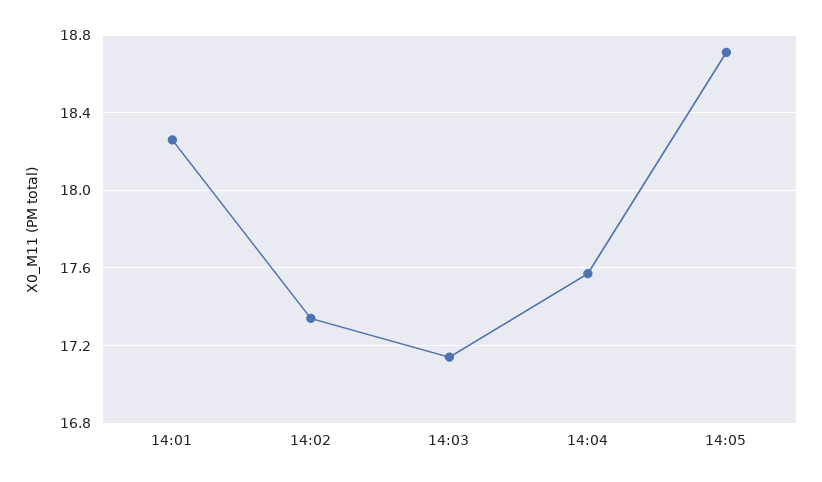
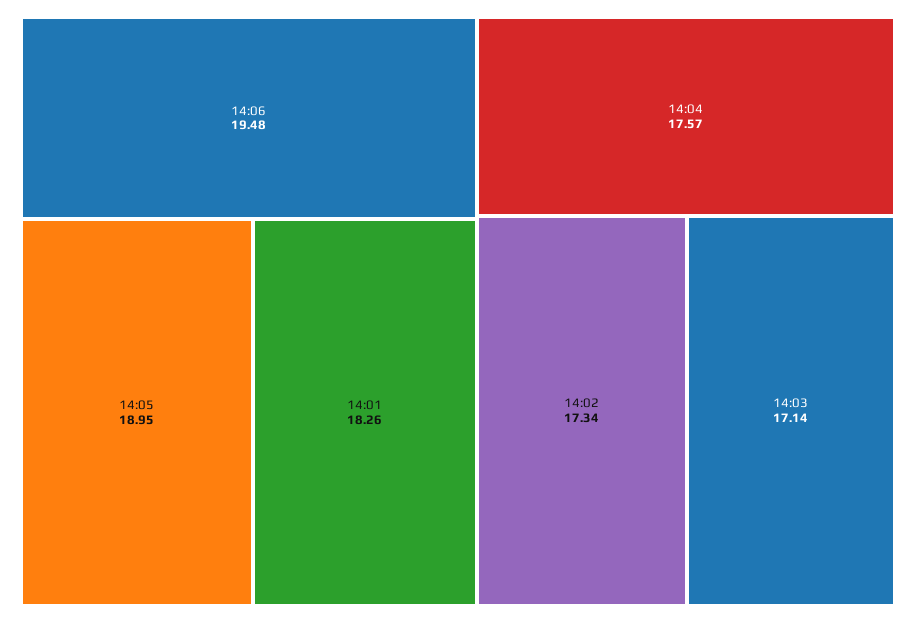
14:05: 18.7 -> 18.95
14:06: none -> 19.48

